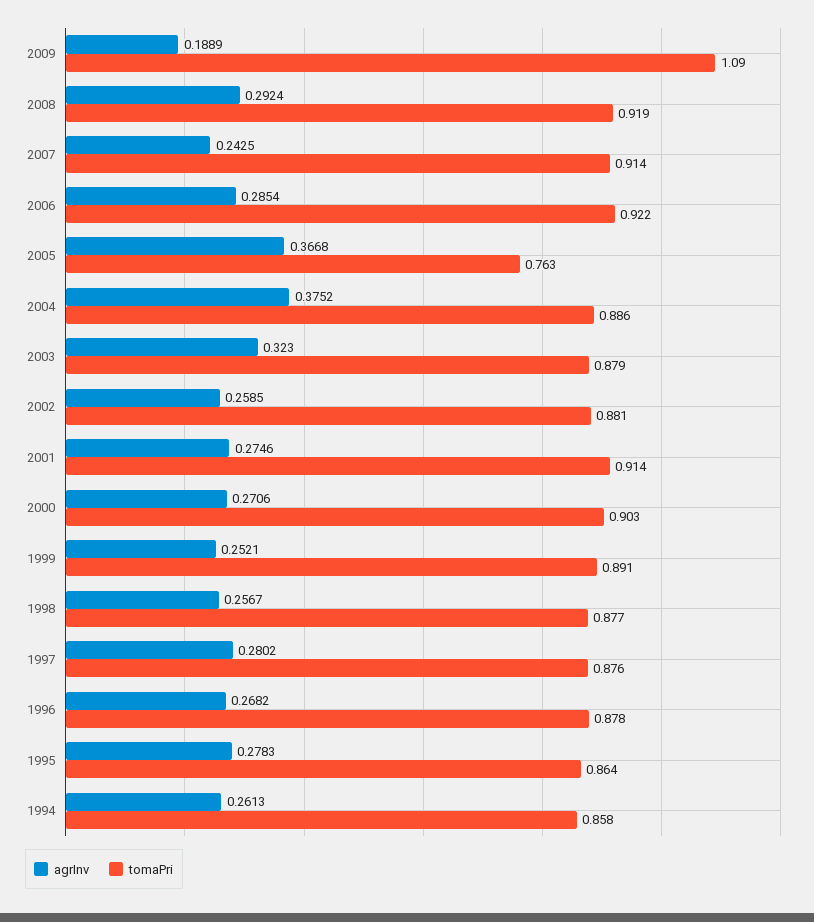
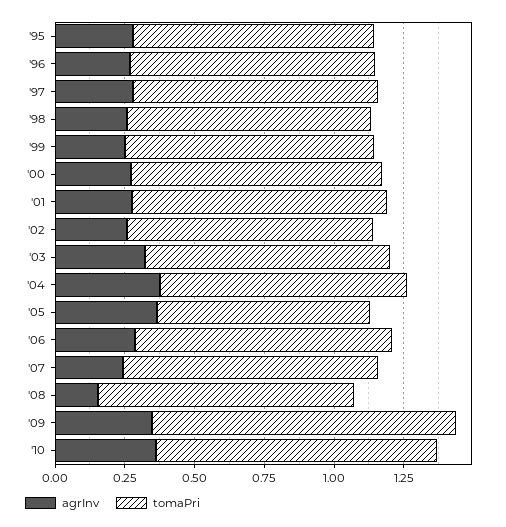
agrInv, 2009: 0.1889 -> 0.35
agrInv, 2008: 0.2924 -> 0.15
agrInv, 1994: 0.2613 -> none
tomaPri, 1994: 0.858 -> none
agrInv, '10: none -> 0.35
tomaPri, '10: none -> 1

